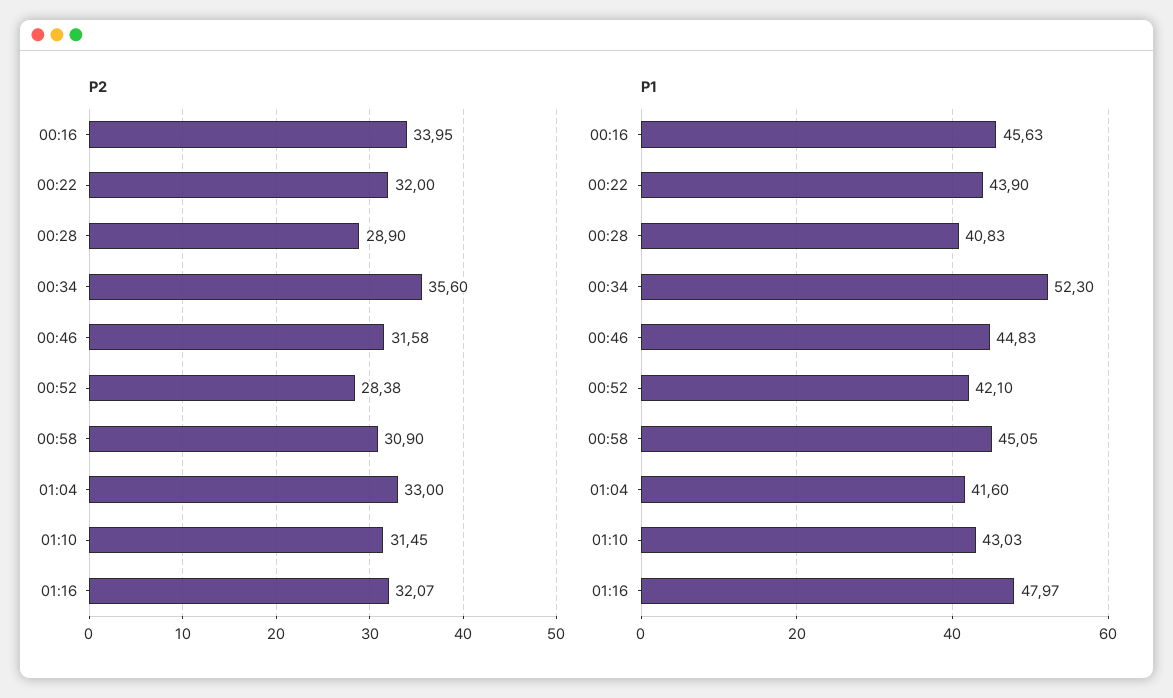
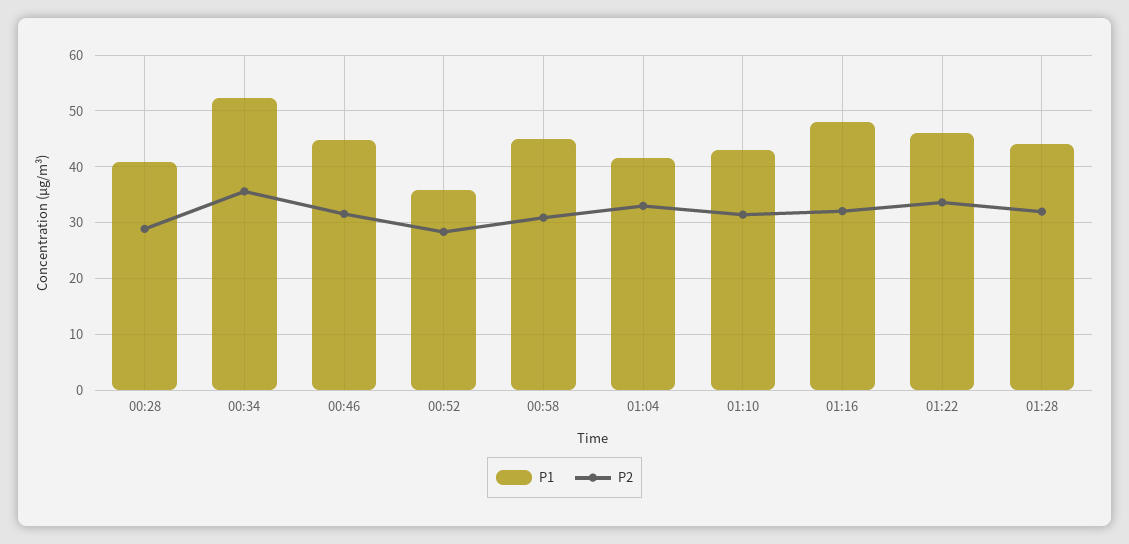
P2, 00:16: 33.95 -> none
P2, 00:22: 32 -> none
P1, 00:16: 45.63 -> none
P1, 00:22: 43.9 -> none
P1, 00:52: 42.1 -> 36
P1, 01:22: none -> 46
P2, 01:22: none -> 34
P1, 01:28: none -> 44
P2, 01:28: none -> 32

